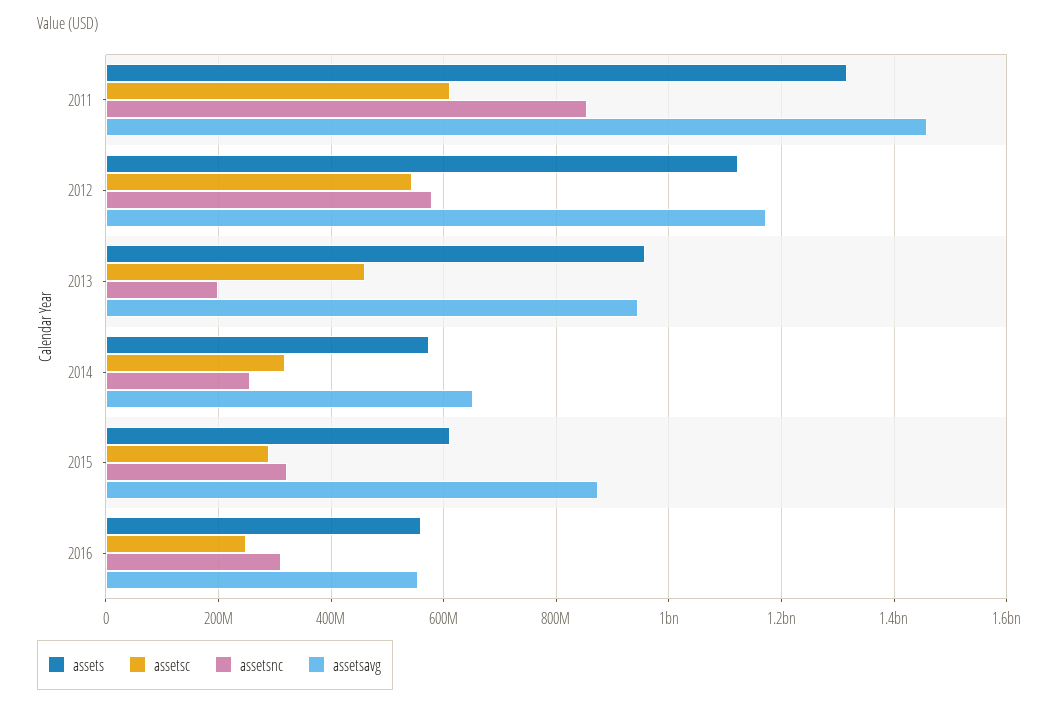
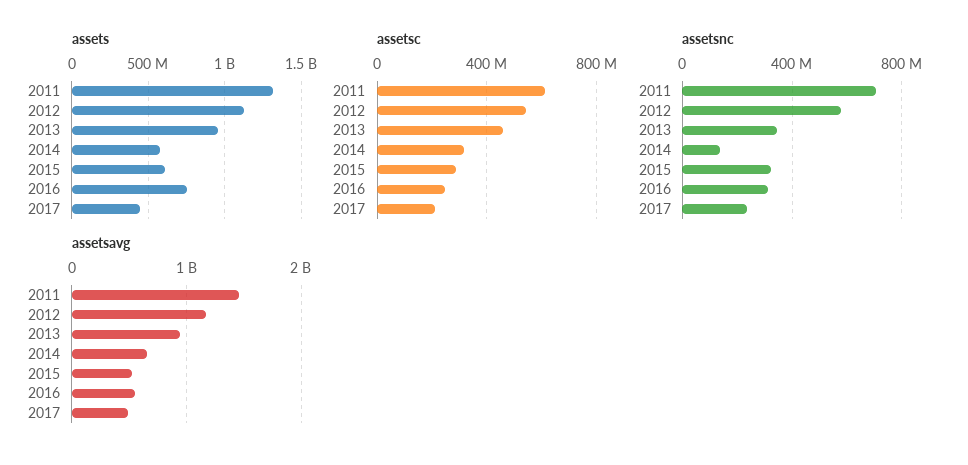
assetsnc, 2011: 860000000 -> 700000000
assetsnc, 2013: 200000000 -> 350000000
assetsnc, 2014: 260000000 -> 150000000
assetsavg, 2015: 880000000 -> 500000000
assets, 2016: 560000000 -> 750000000
assets, 2017: none -> 450000000
assetsc, 2017: none -> 200000000
assetsnc, 2017: none -> 250000000
assetsavg, 2017: none -> 500000000

